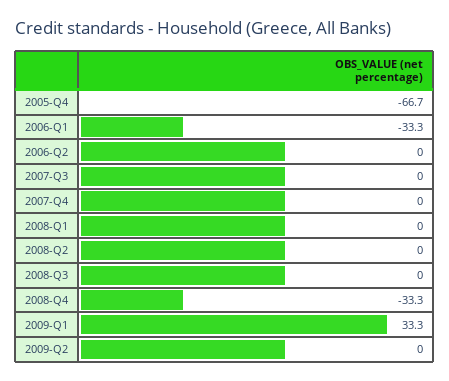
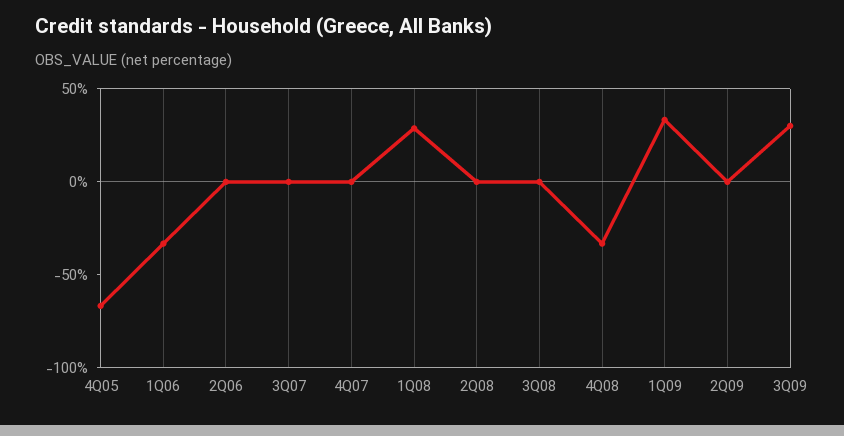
2008-Q1: 0 -> 30
3Q09: none -> 30

